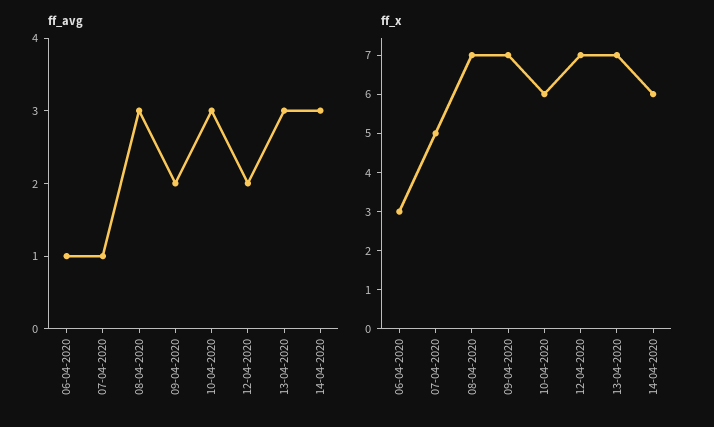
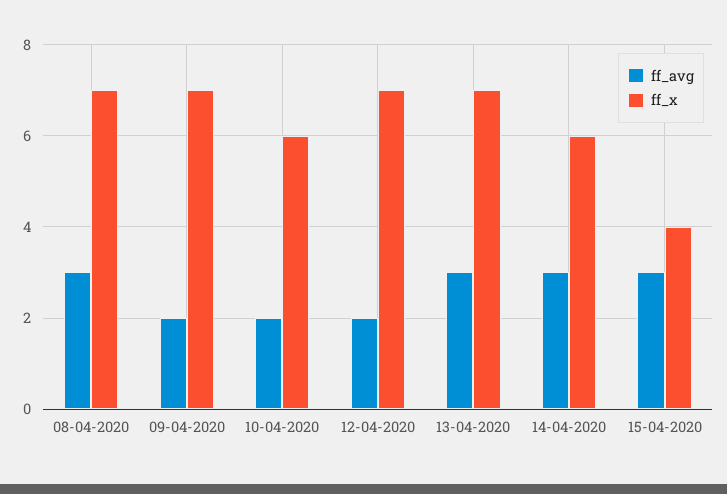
ff_avg, 06-04-2020: 1 -> none
ff_avg, 07-04-2020: 1 -> none
ff_avg, 10-04-2020: 3 -> 2
ff_x, 06-04-2020: 3 -> none
ff_x, 07-04-2020: 5 -> none
ff_avg, 15-04-2020: none -> 3
ff_x, 15-04-2020: none -> 4

